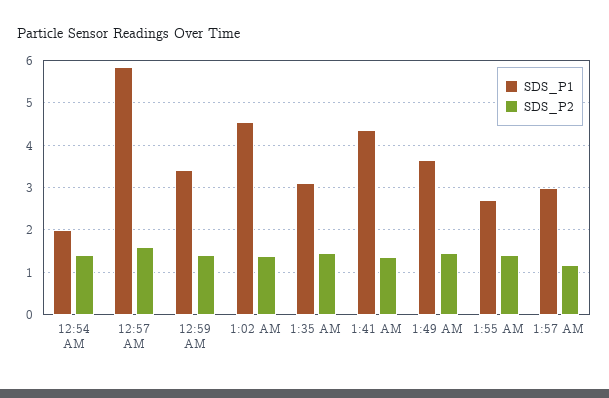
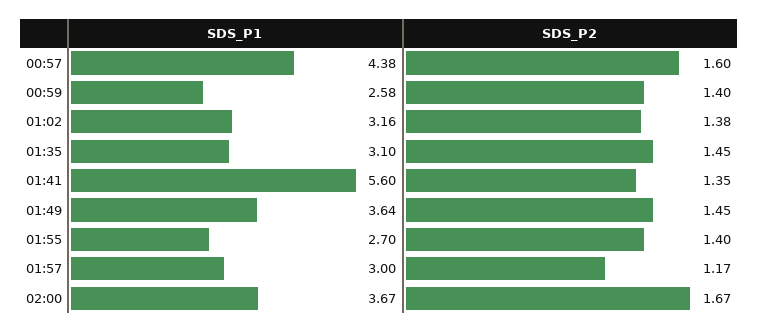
SDS_P1, 12:54 AM: 2 -> none
SDS_P2, 12:54 AM: 1.4 -> none
SDS_P1, 12:57 AM: 5.8 -> 4.38
SDS_P1, 12:59 AM: 3.4 -> 2.58
SDS_P1, 1:02 AM: 4.6 -> 3.16
SDS_P1, 1:41 AM: 4.4 -> 5.6
SDS_P1, 02:00: none -> 3.67
SDS_P2, 02:00: none -> 1.67

